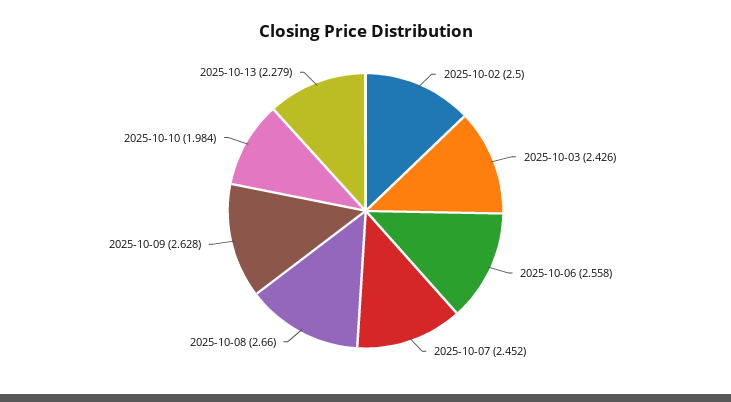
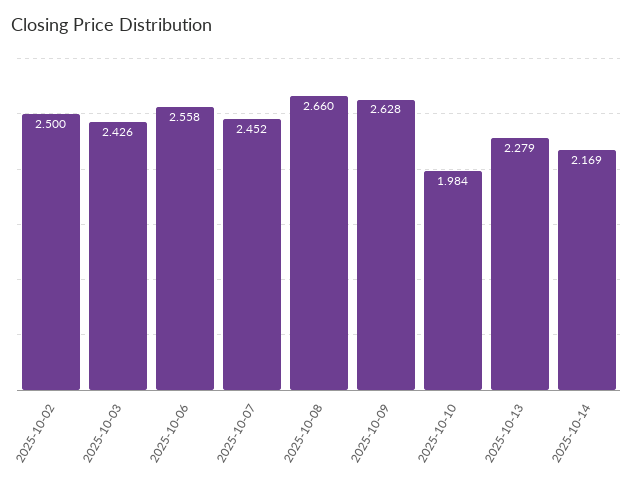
2025-10-14: none -> 2.169

